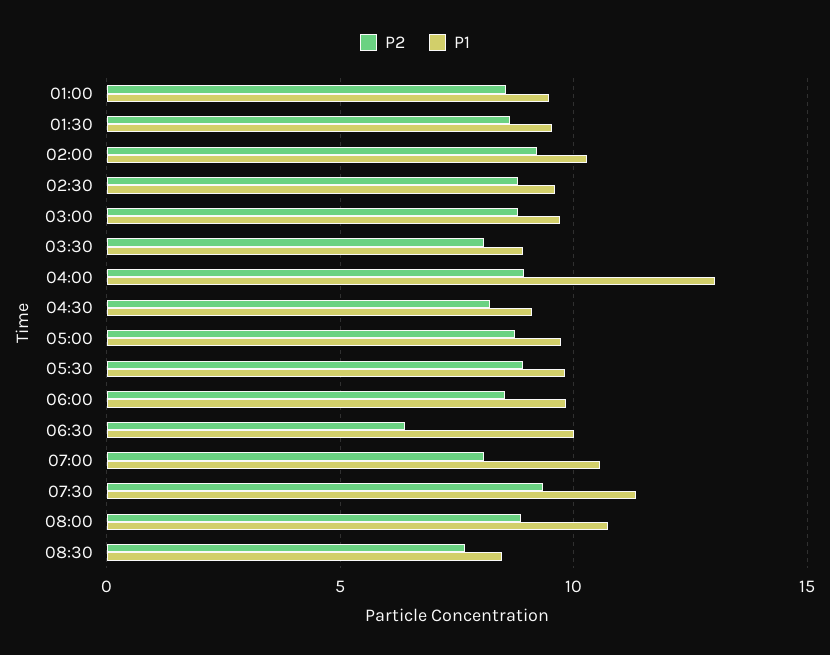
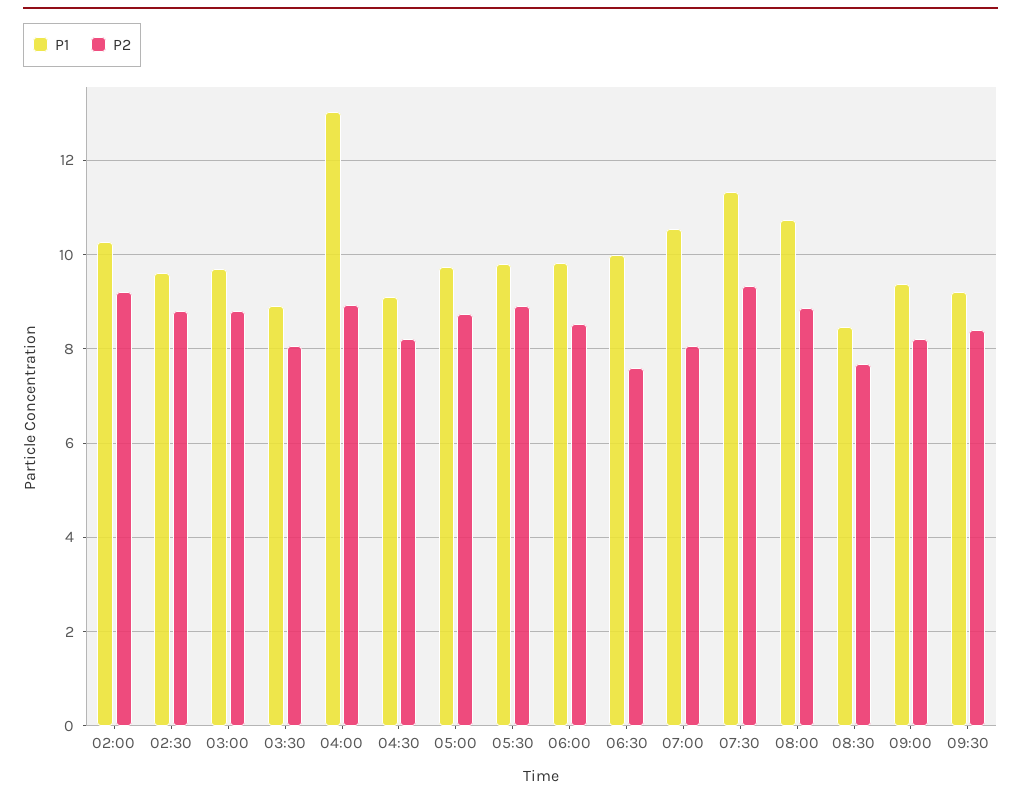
P2, 01:00: 8.5 -> none
P1, 01:00: 9.5 -> none
P2, 01:30: 8.5 -> none
P1, 01:30: 9.5 -> none
P2, 06:30: 6.5 -> 7.6
P1, 09:00: none -> 9.4
P2, 09:00: none -> 8.2
P1, 09:30: none -> 9.2
P2, 09:30: none -> 8.4

